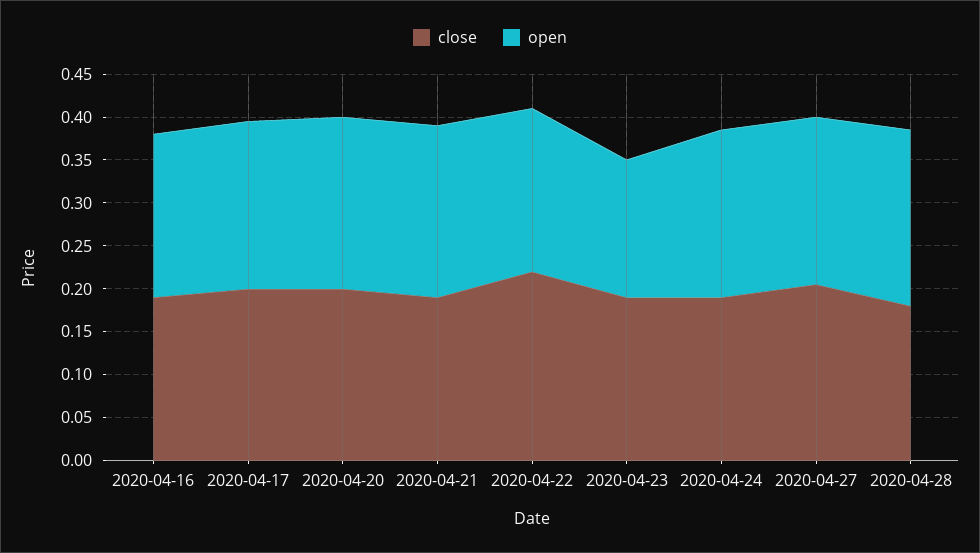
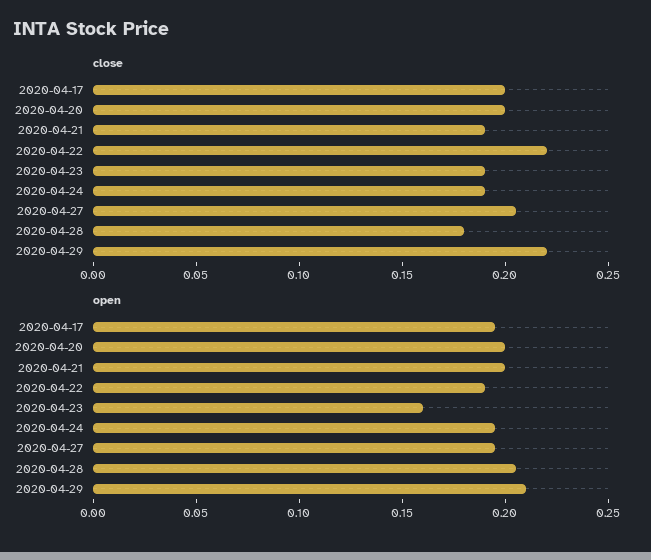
close, 2020-04-16: 0.19 -> none
open, 2020-04-16: 0.19 -> none
close, 2020-04-29: none -> 0.22
open, 2020-04-29: none -> 0.21

